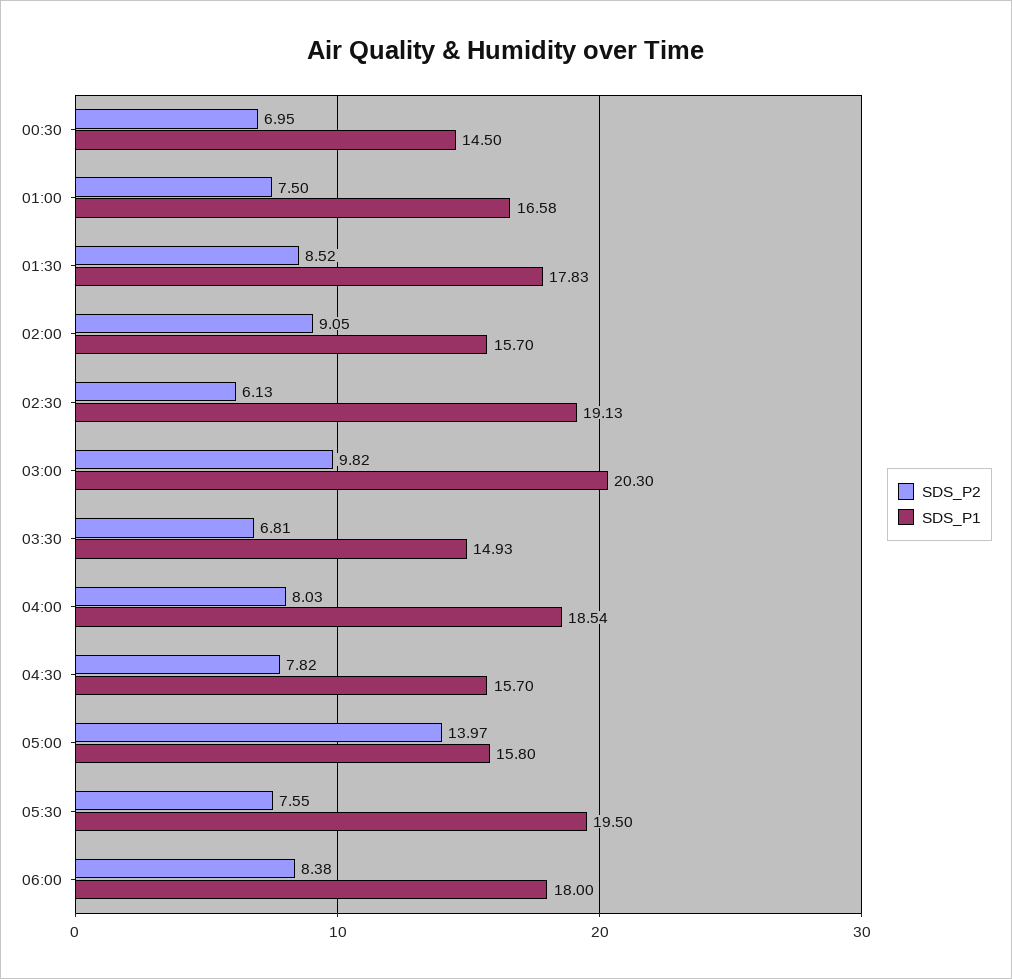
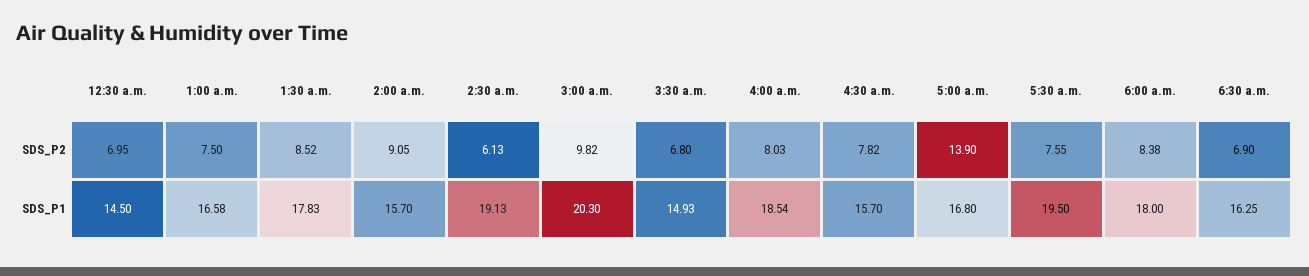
SDS_P2, 03:30: 6.81 -> 6.8
SDS_P2, 05:00: 13.97 -> 13.9
SDS_P1, 05:00: 15.8 -> 16.8
SDS_P2, 6:30 a.m.: none -> 6.9
SDS_P1, 6:30 a.m.: none -> 16.25

